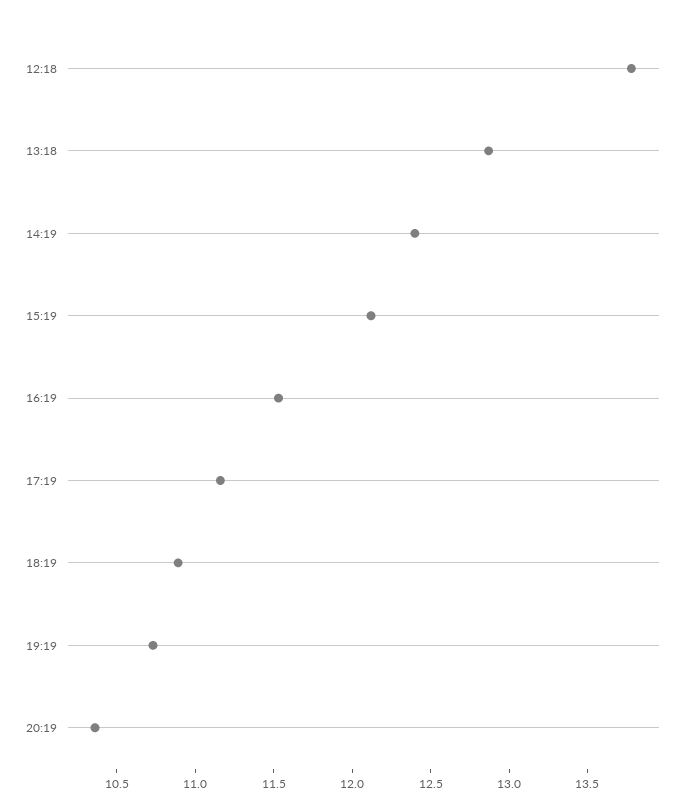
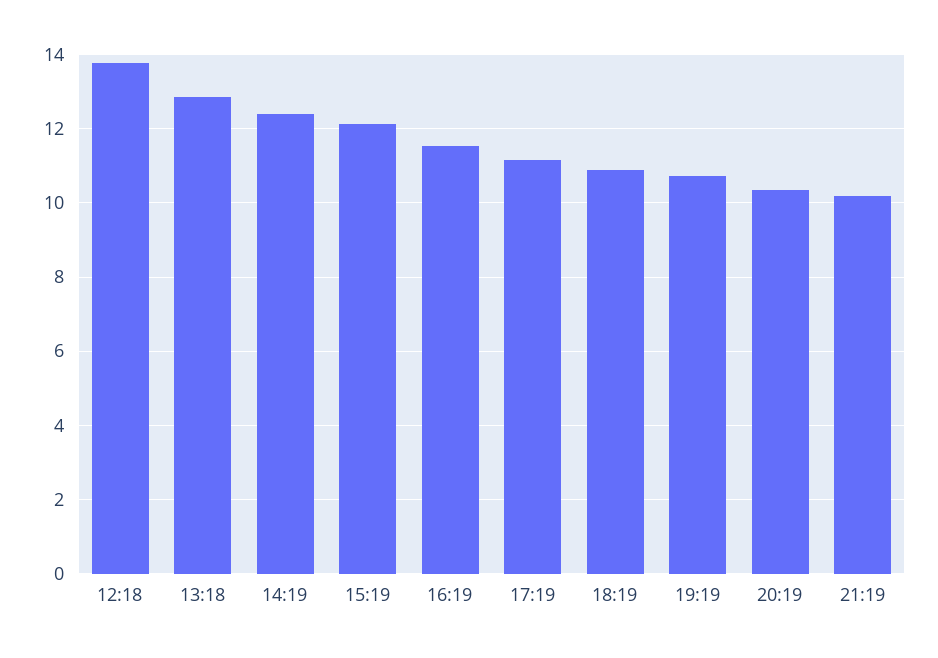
21:19: none -> 10.2

